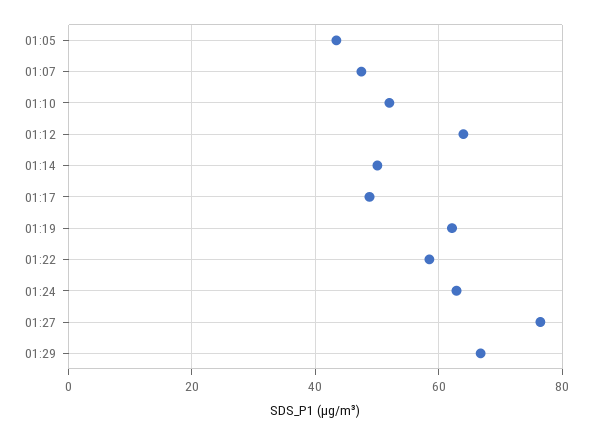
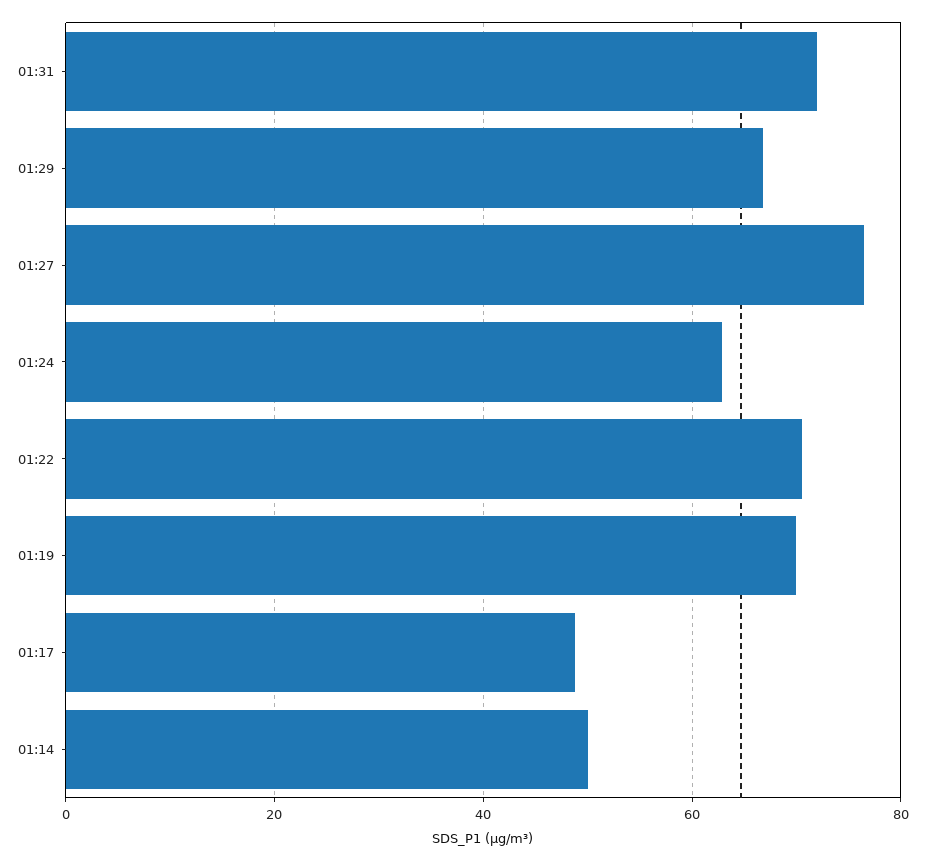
01:05: 44 -> none
01:07: 48 -> none
01:10: 52 -> none
01:12: 64 -> none
01:19: 62 -> 70
01:22: 58 -> 70
01:31: none -> 72

